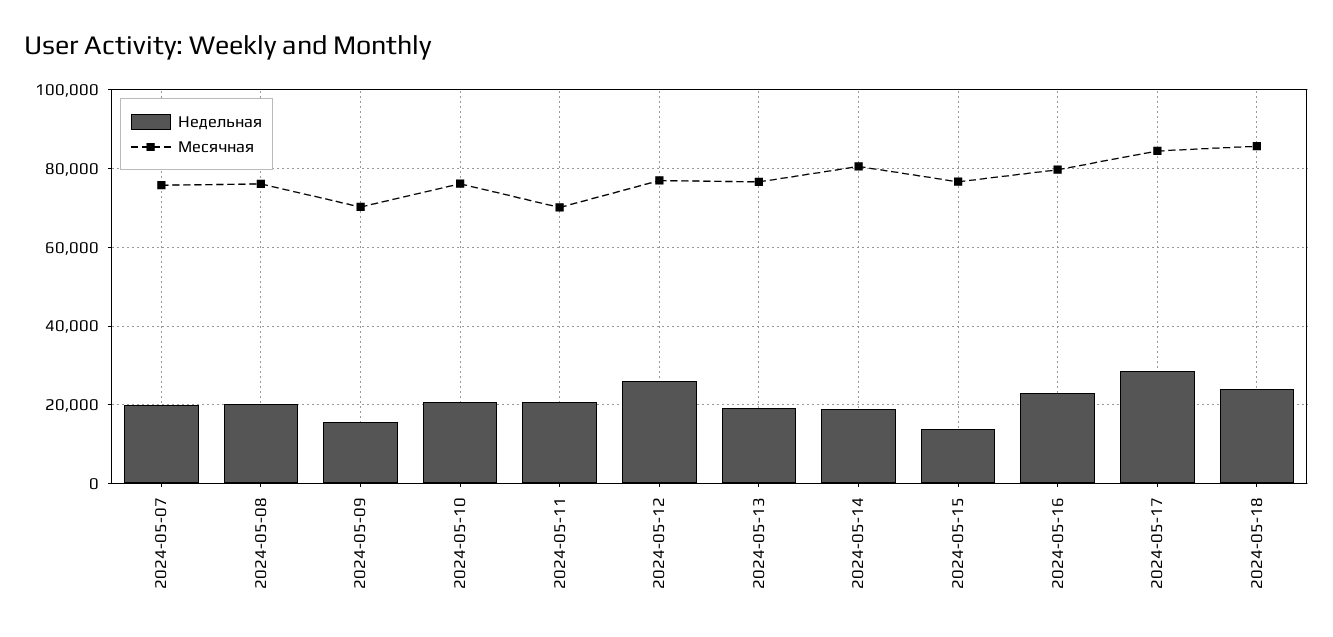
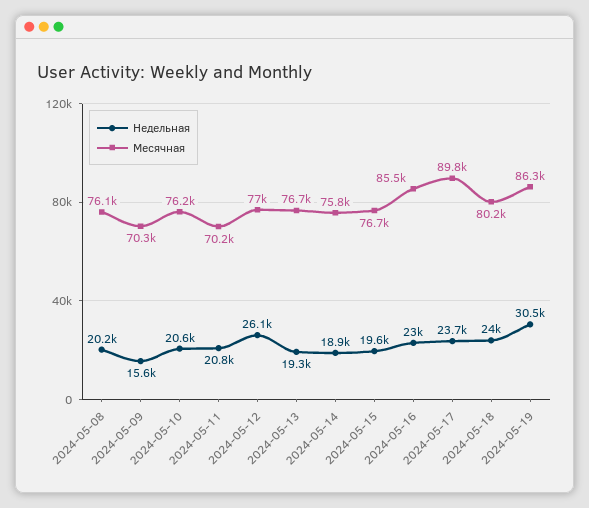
Недельная, 2024-05-07: 20000 -> none
Месячная, 2024-05-07: 76000 -> none
Месячная, 2024-05-14: 80000 -> 75800
Недельная, 2024-05-15: 14000 -> 19600
Месячная, 2024-05-16: 80000 -> 85500
Недельная, 2024-05-17: 28000 -> 23700
Месячная, 2024-05-17: 84000 -> 89800
Месячная, 2024-05-18: 86000 -> 80200
Недельная, 2024-05-19: none -> 30500
Месячная, 2024-05-19: none -> 86300

